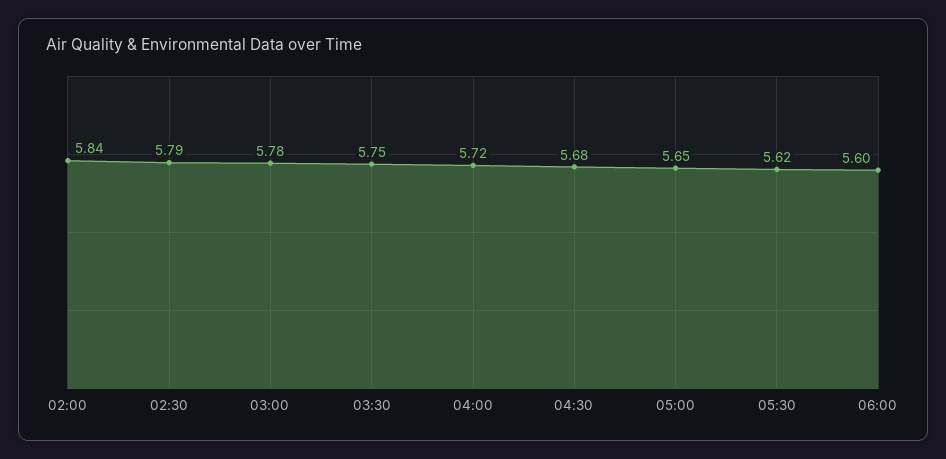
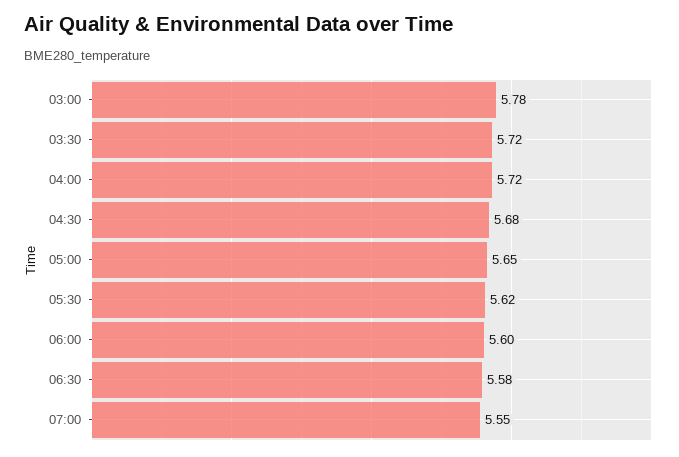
02:00: 5.84 -> none
02:30: 5.79 -> none
03:30: 5.75 -> 5.72
06:30: none -> 5.58
07:00: none -> 5.55

